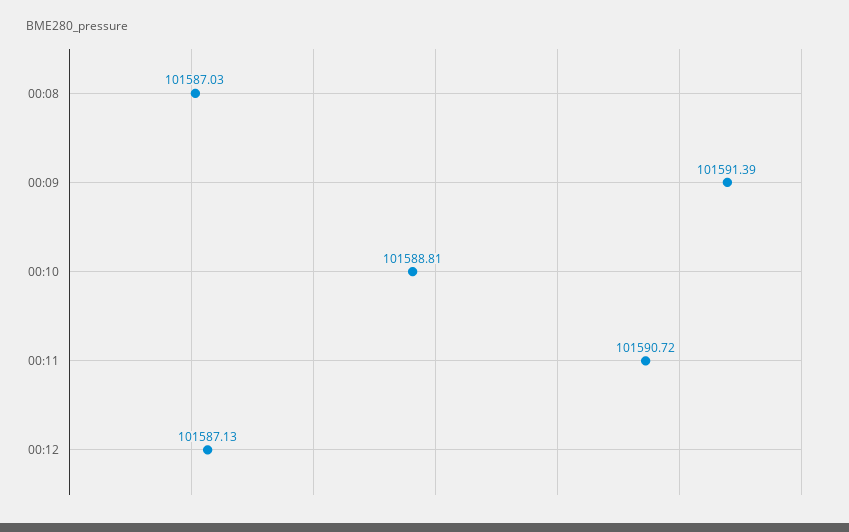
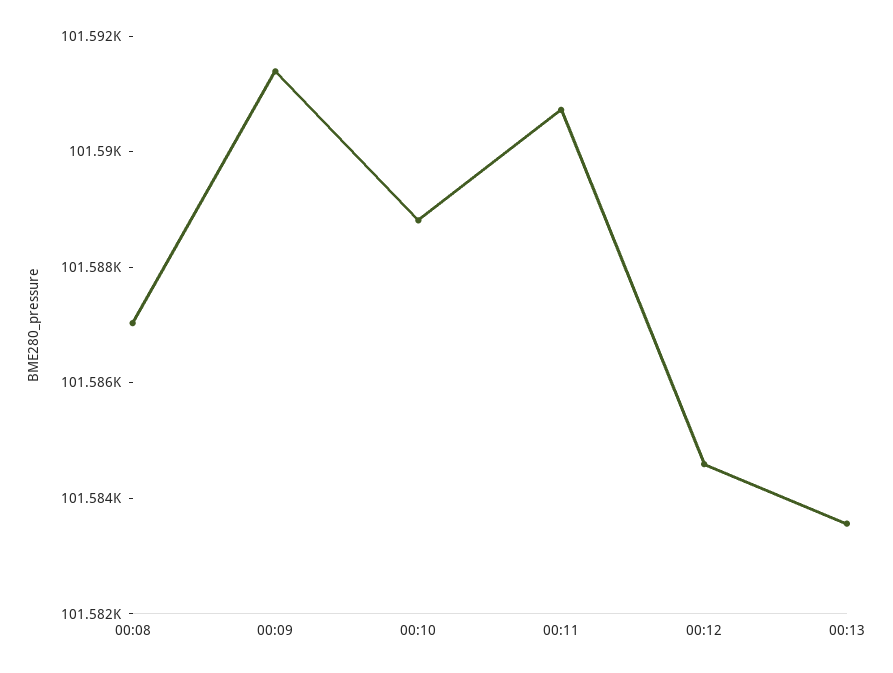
00:12: 101587.13 -> 101584.5
00:13: none -> 101583.5

